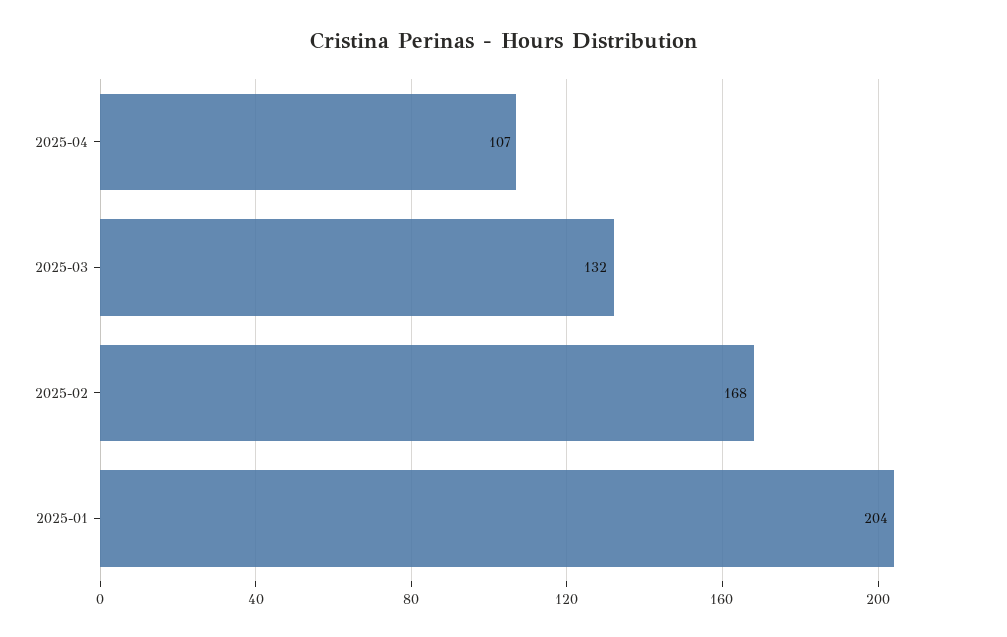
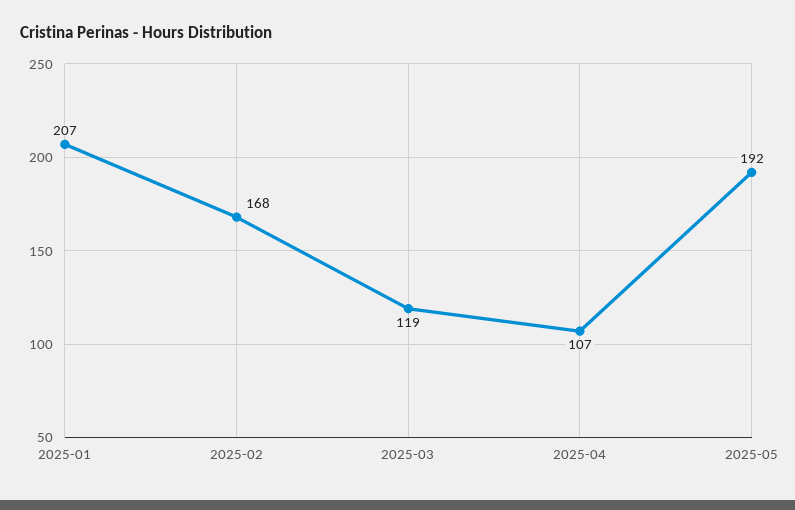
2025-03: 132 -> 119
2025-01: 204 -> 207
2025-05: none -> 192

